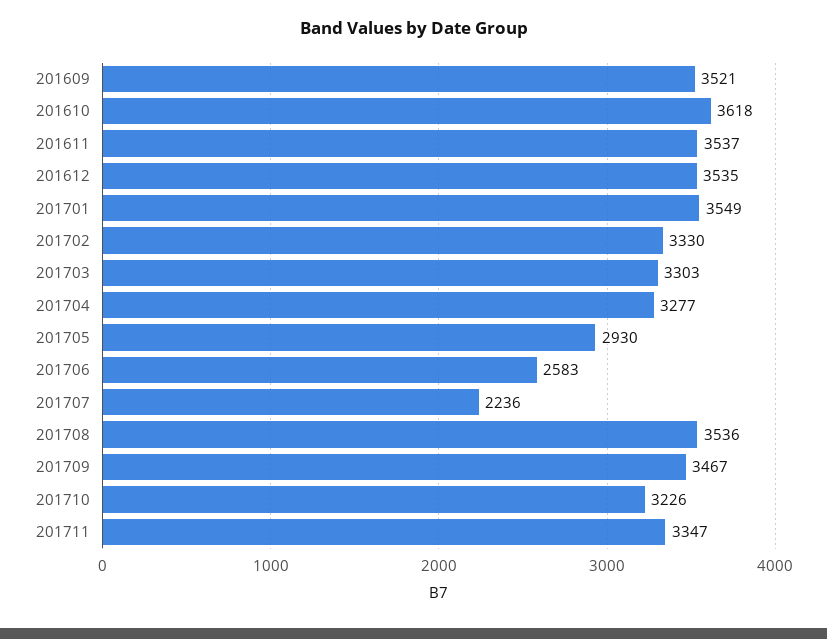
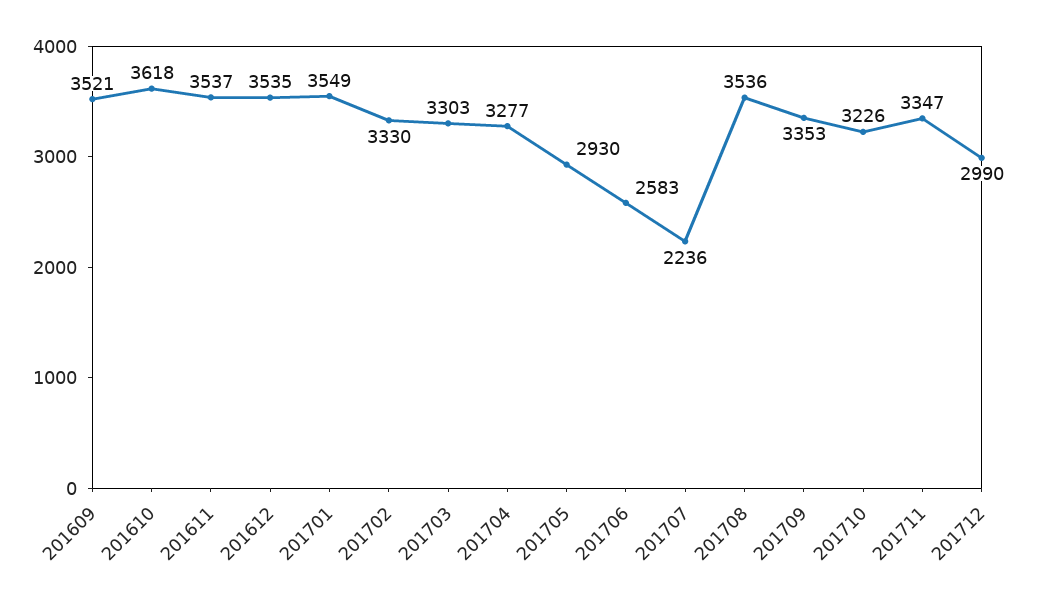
201709: 3467 -> 3353
201712: none -> 2990

